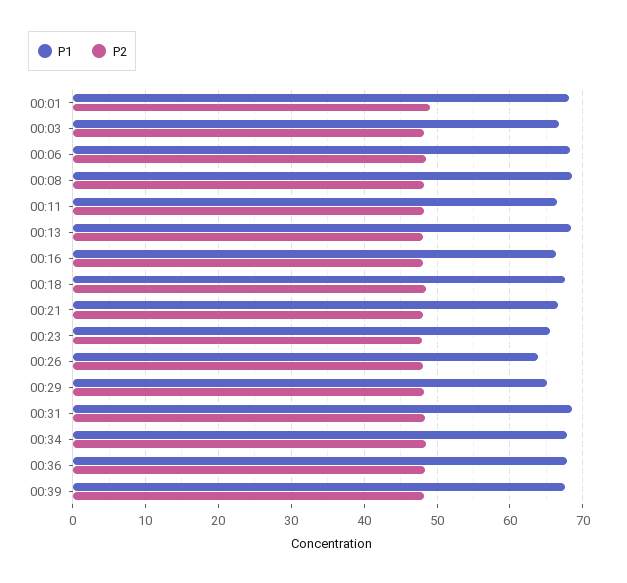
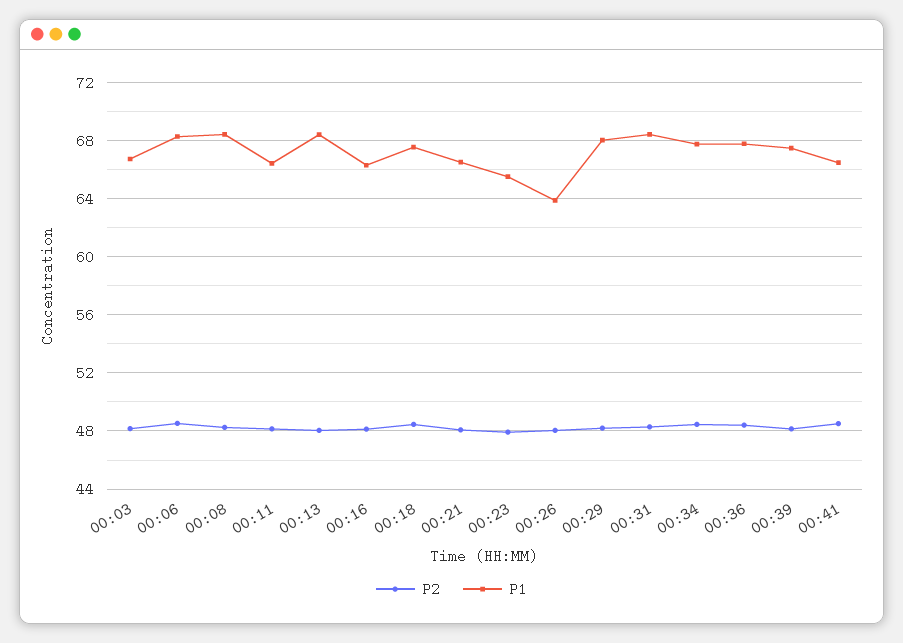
P1, 00:01: 68 -> none
P2, 00:01: 49 -> none
P1, 00:29: 65 -> 68
P2, 00:41: none -> 48.5
P1, 00:41: none -> 66.5

